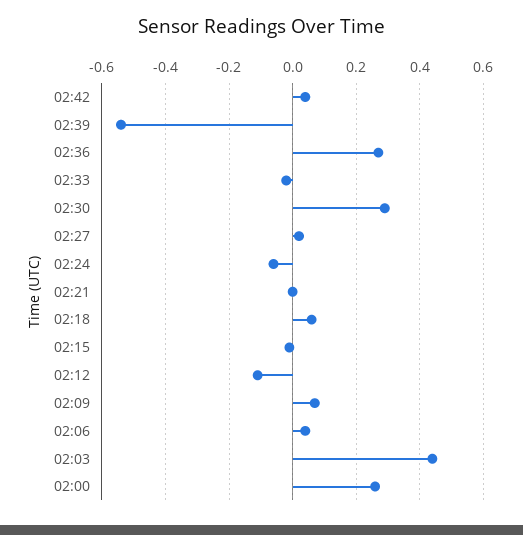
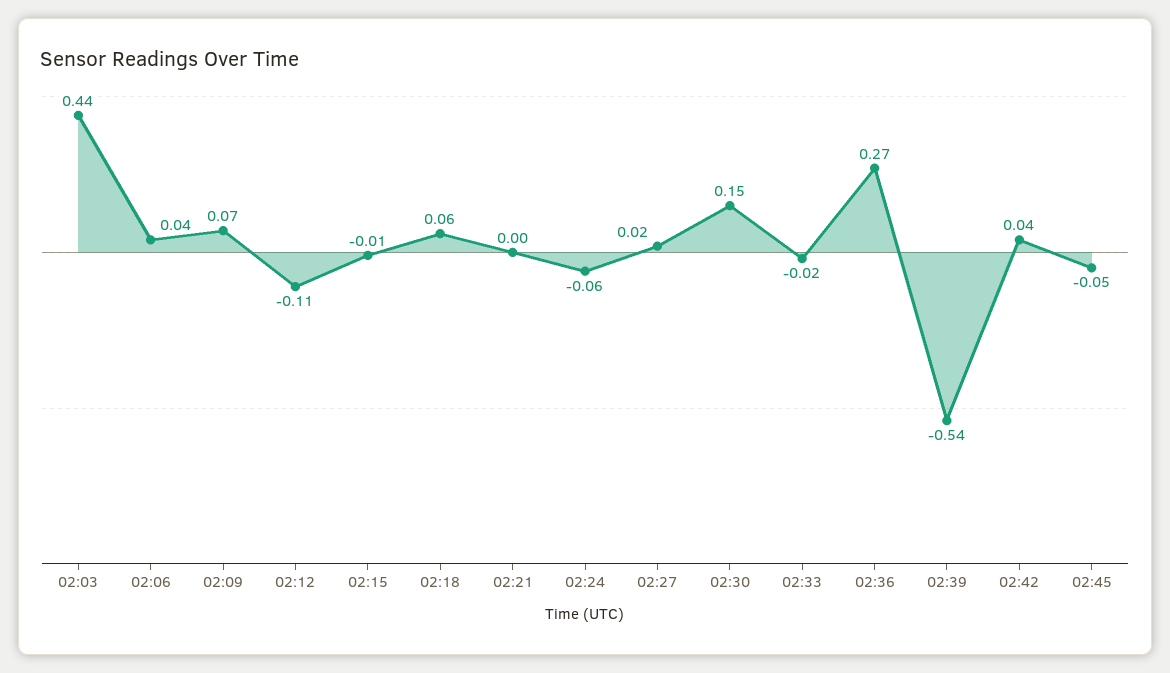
02:30: 0.3 -> 0.15
02:00: 0.25 -> none
02:45: none -> -0.05

